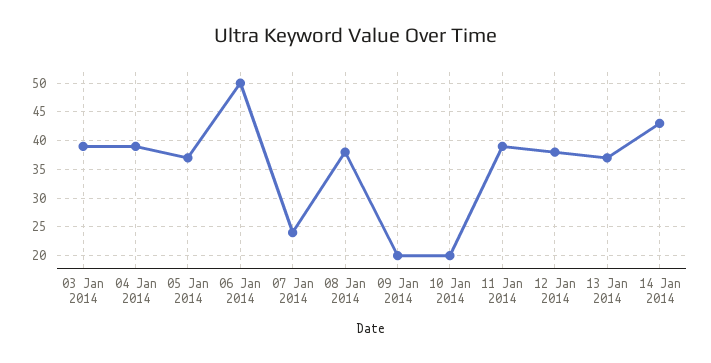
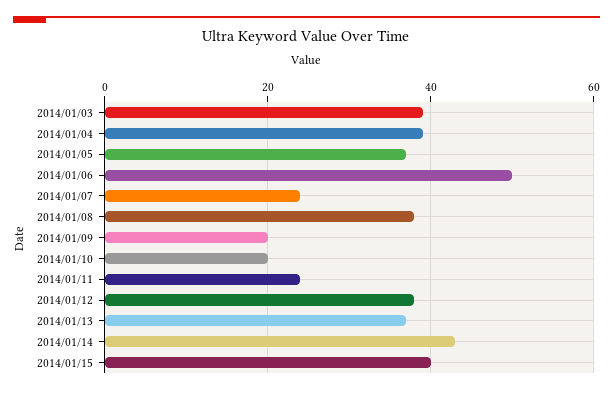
11 Jan 2014: 40 -> 25
2014/01/15: none -> 40

